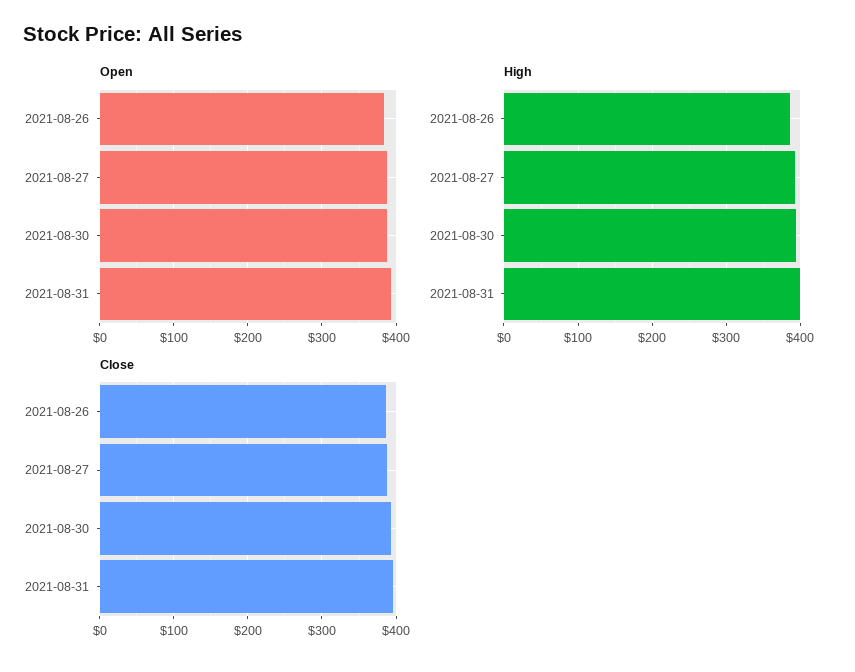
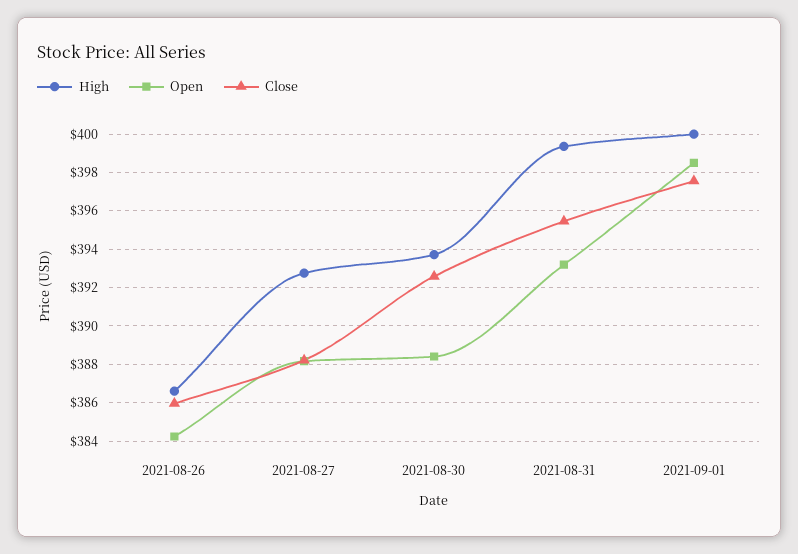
High, 2021-09-01: none -> 400
Open, 2021-09-01: none -> 398.5
Close, 2021-09-01: none -> 397.5

